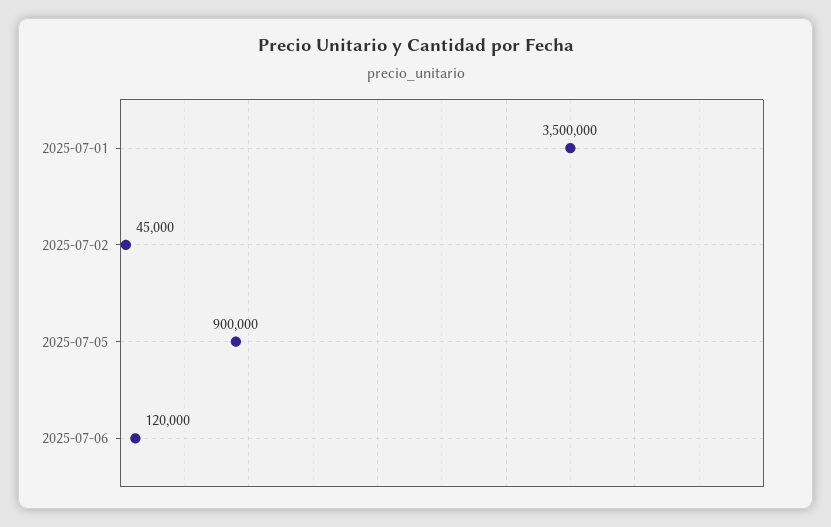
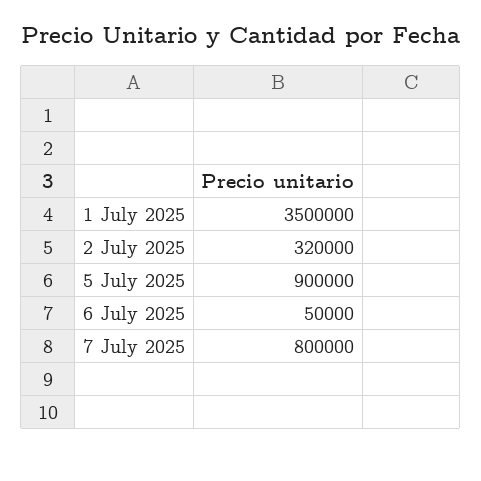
2025-07-02: 45000 -> 320000
2025-07-06: 120000 -> 50000
7 July 2025: none -> 800000

